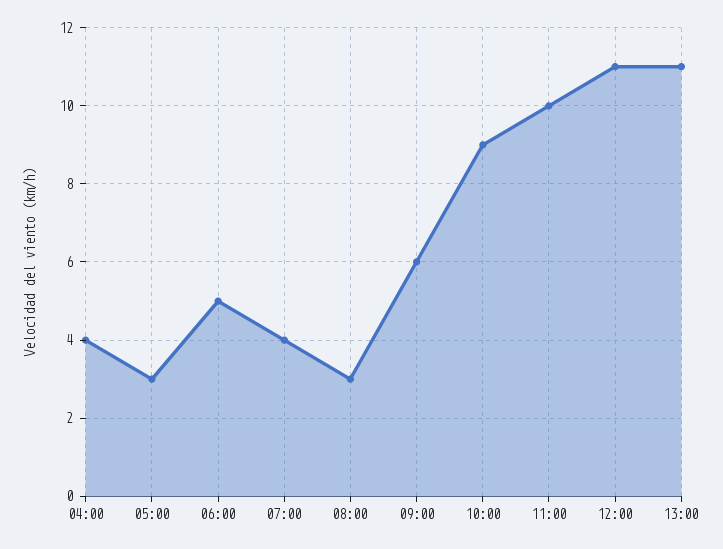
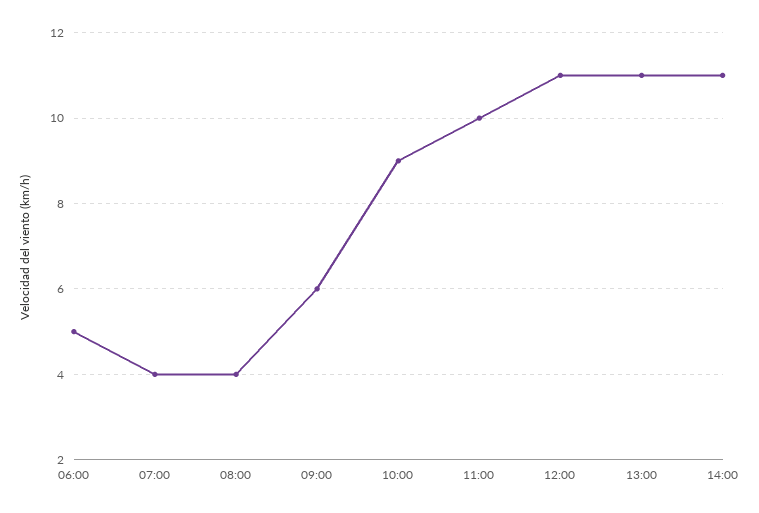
04:00: 4 -> none
05:00: 3 -> none
08:00: 3 -> 4
14:00: none -> 11

